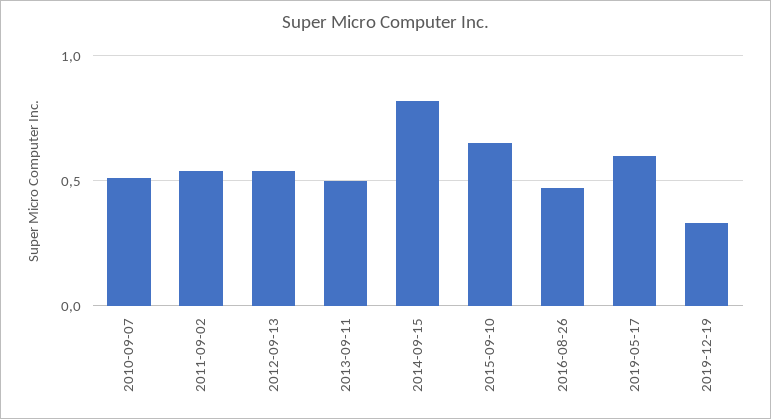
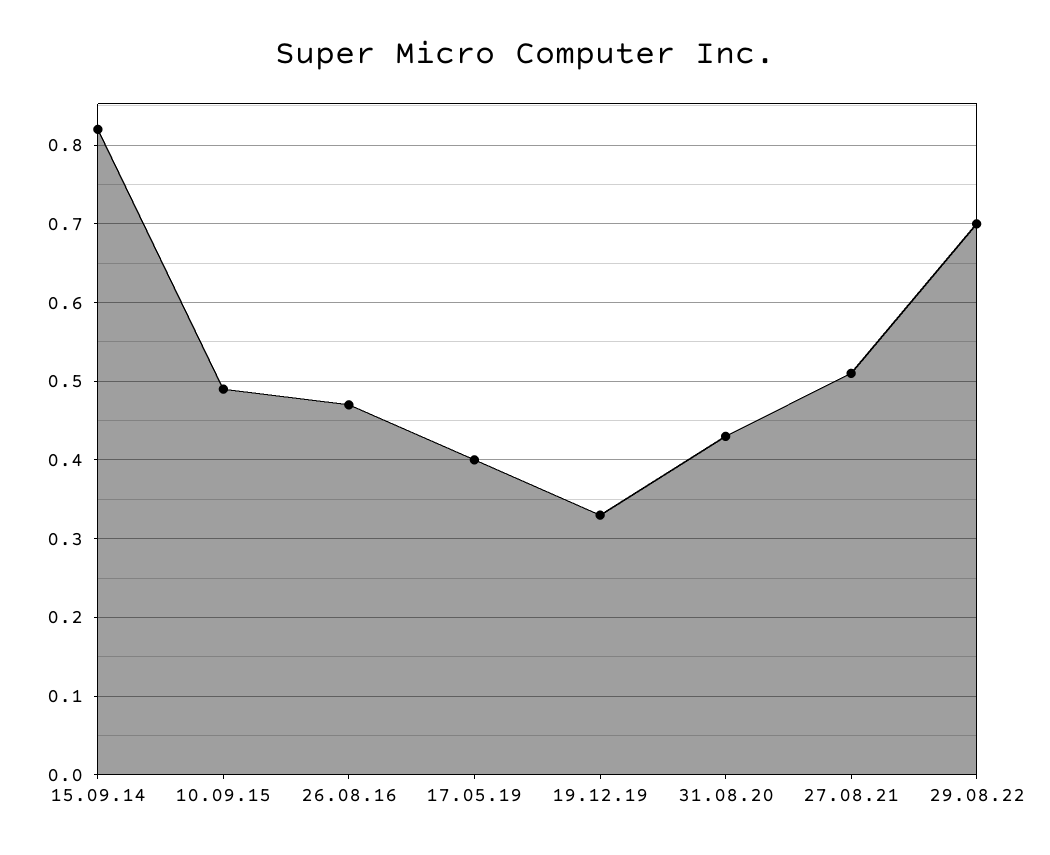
2010-09-07: 0.5 -> none
2011-09-02: 0.55 -> none
2012-09-13: 0.55 -> none
2013-09-11: 0.5 -> none
2015-09-10: 0.65 -> 0.49
2019-05-17: 0.6 -> 0.4
31.08.20: none -> 0.43
27.08.21: none -> 0.51
29.08.22: none -> 0.7

